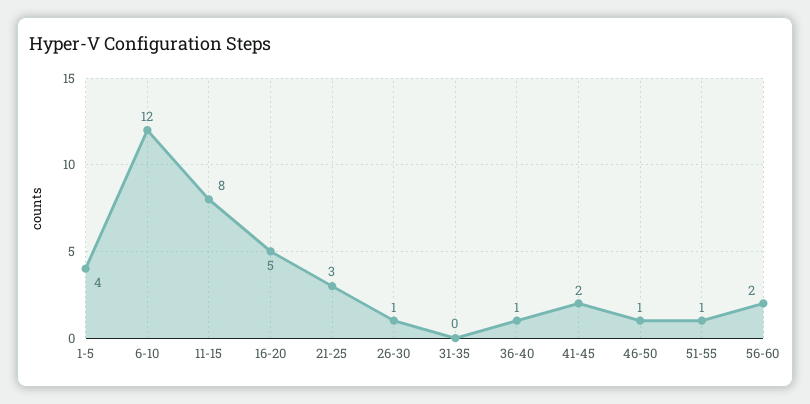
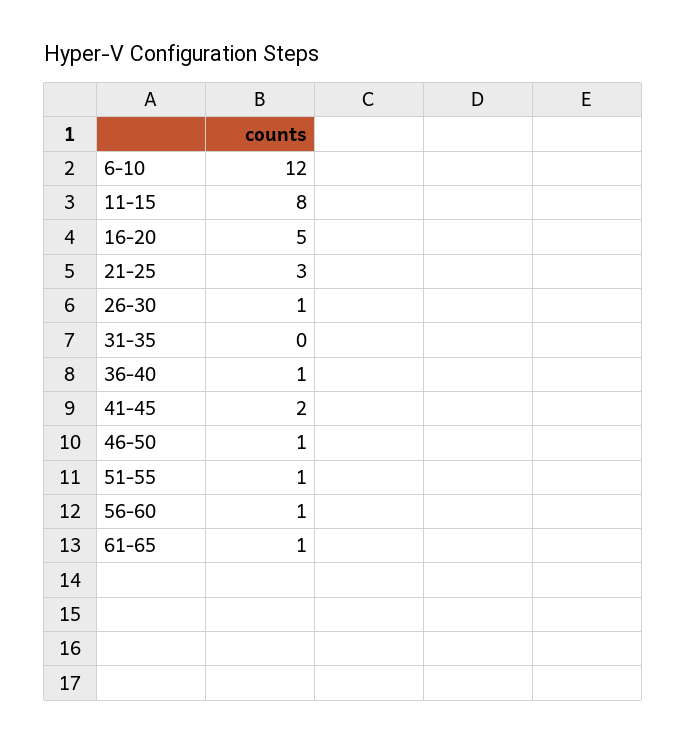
1-5: 4 -> none
56-60: 2 -> 1
61-65: none -> 1

